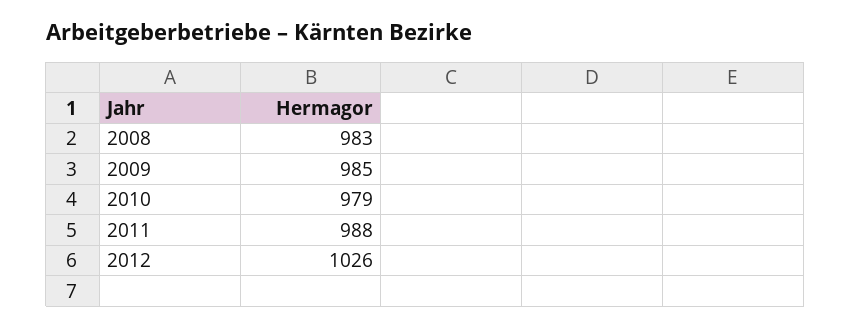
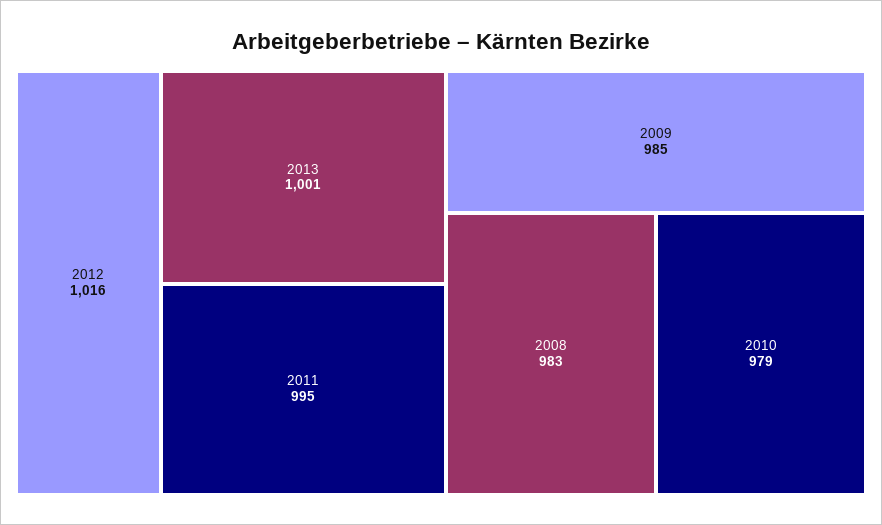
2011: 988 -> 995
2012: 1026 -> 1016
2013: none -> 1001

